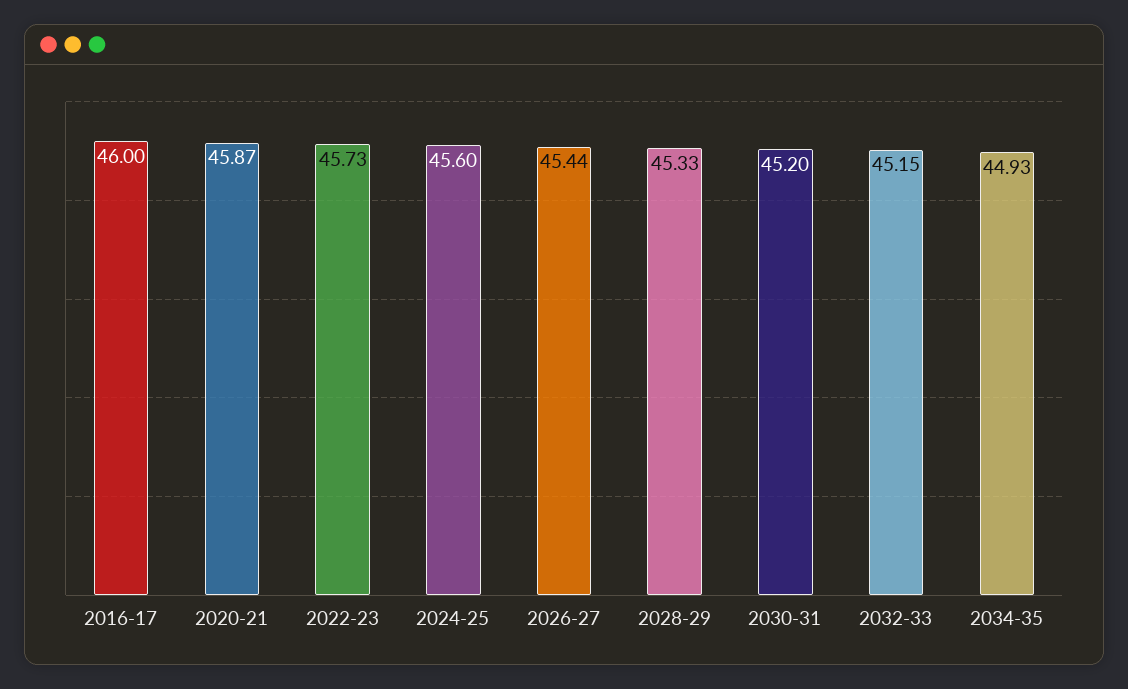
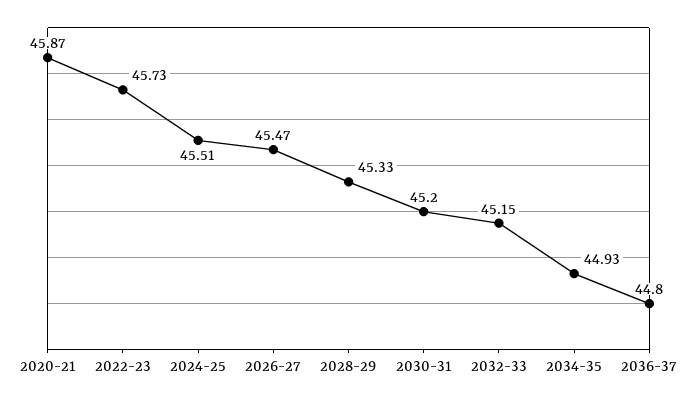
2016-17: 46 -> none
2024-25: 45.6 -> 45.51
2026-27: 45.44 -> 45.47
2036-37: none -> 44.8

